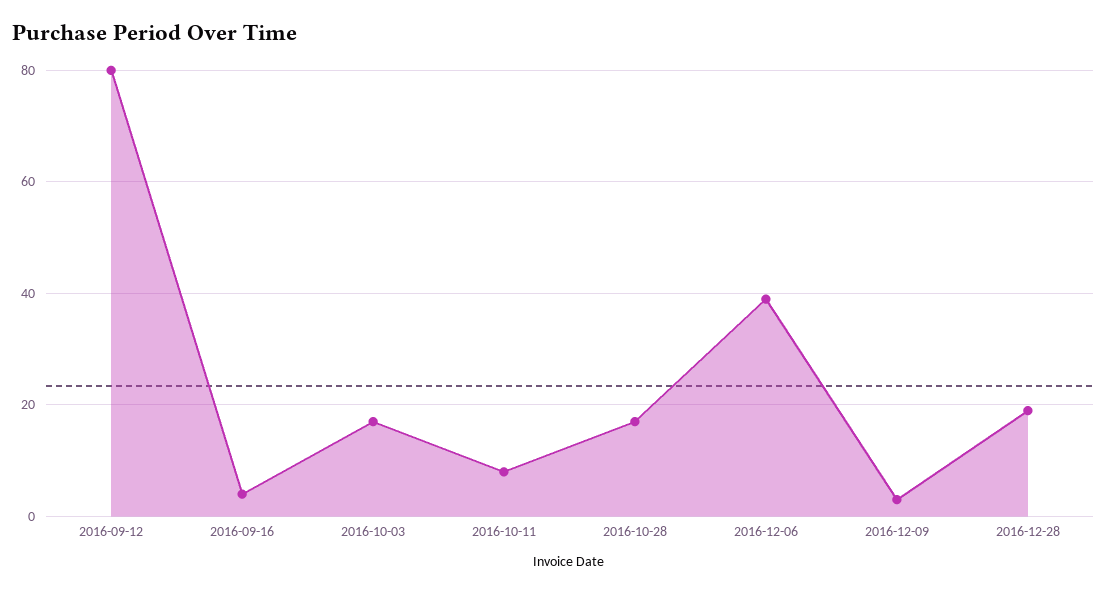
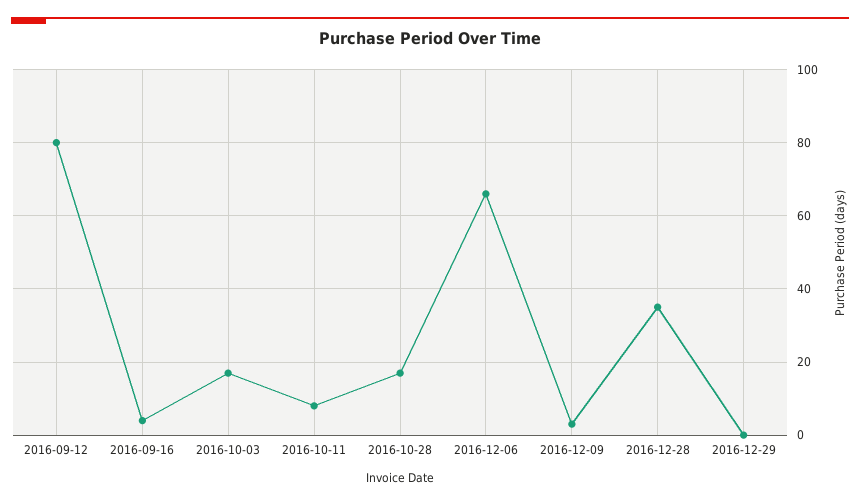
2016-12-06: 40 -> 65
2016-12-28: 20 -> 35
2016-12-29: none -> 0

